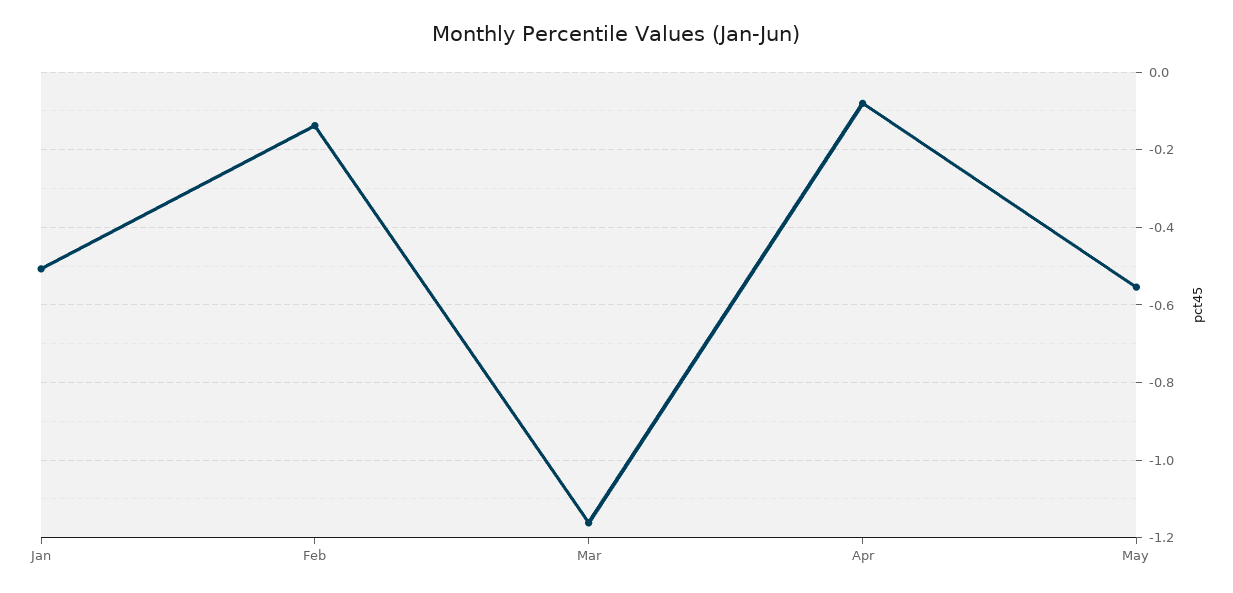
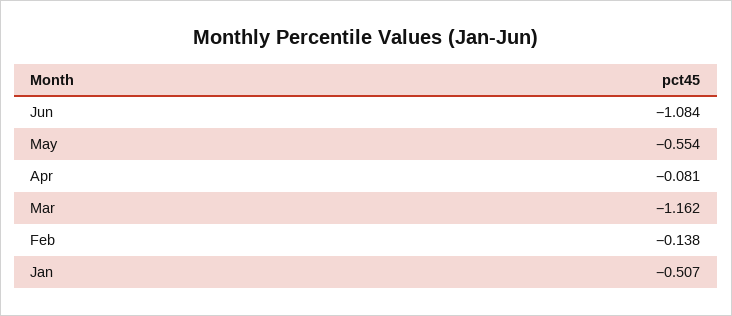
Jun: none -> -1.084

